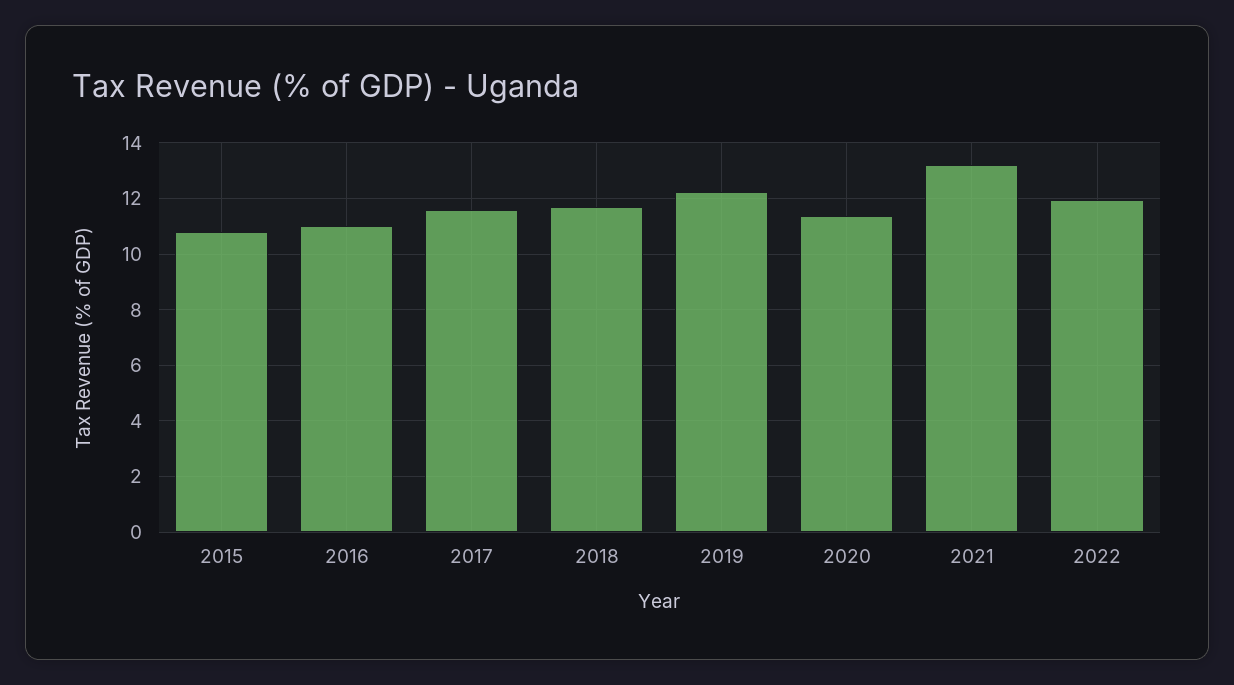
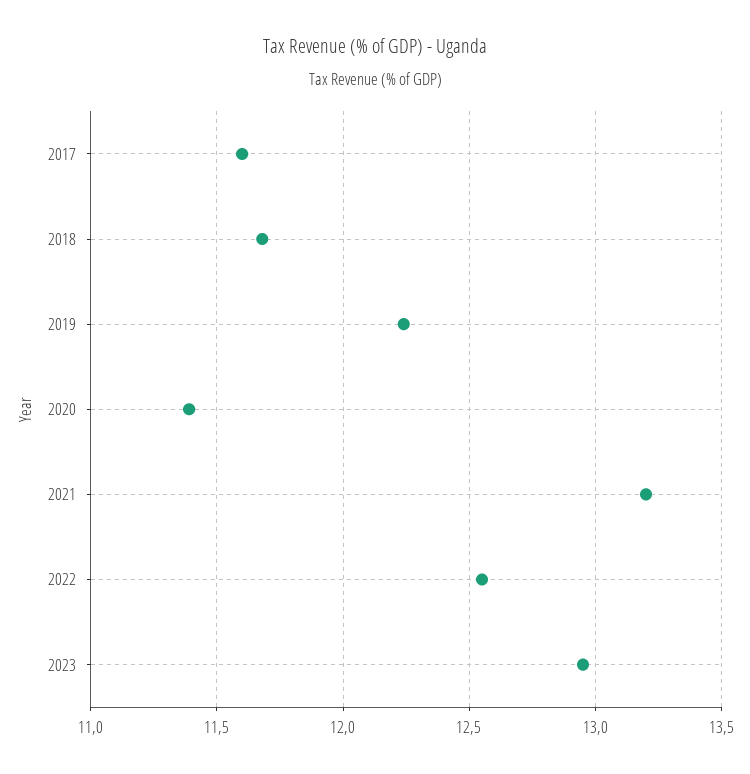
2015: 10.75 -> none
2016: 11 -> none
2022: 12 -> 12.55
2023: none -> 12.95

